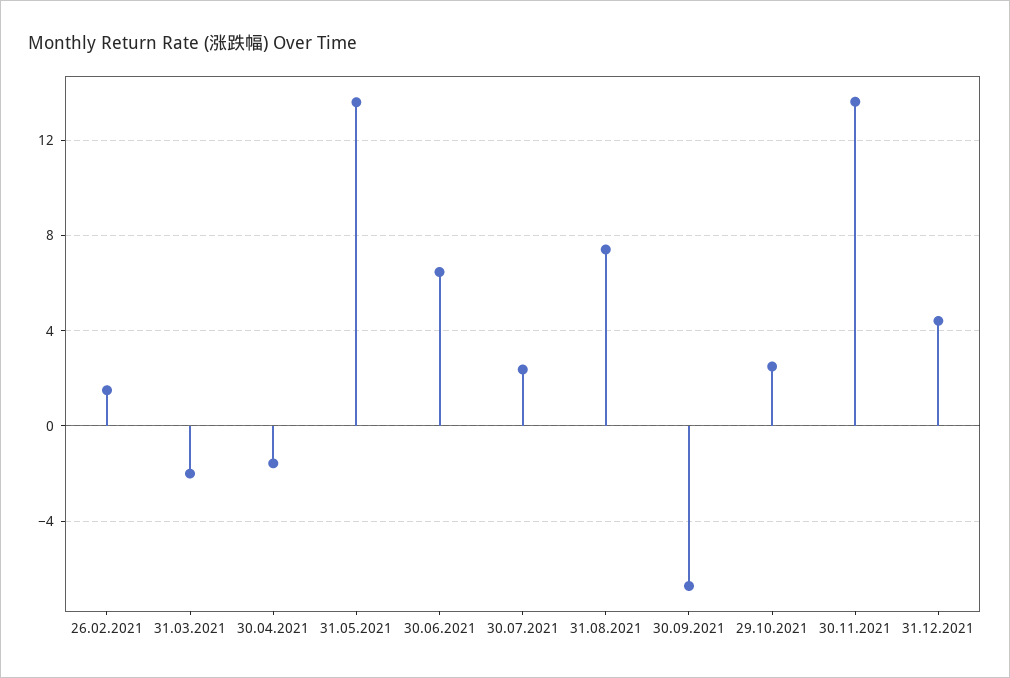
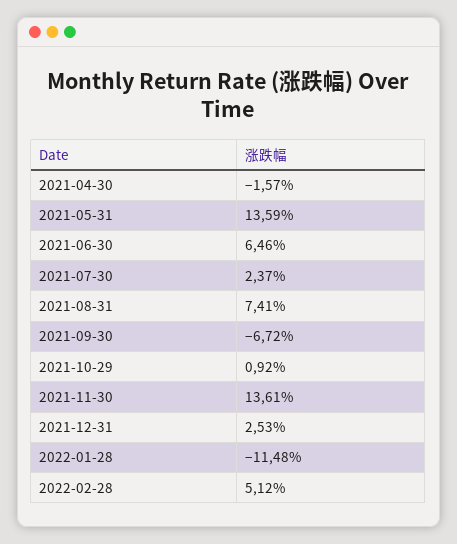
26.02.2021: 1.5 -> none
31.03.2021: -2 -> none
29.10.2021: 2.5 -> 0.92
31.12.2021: 4.5 -> 2.53
2022-01-28: none -> -11.48
2022-02-28: none -> 5.12

